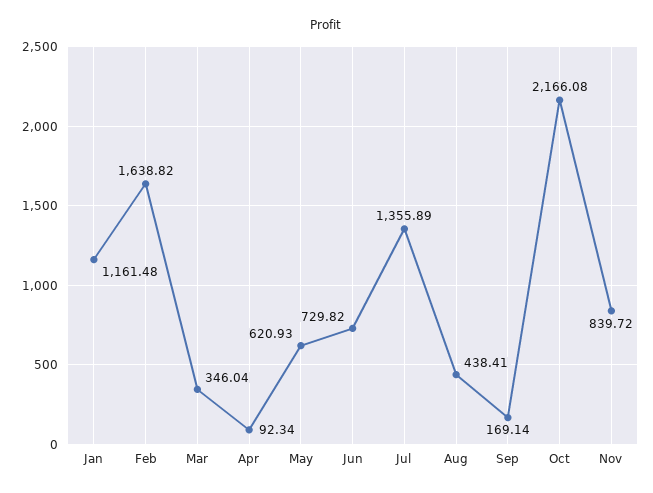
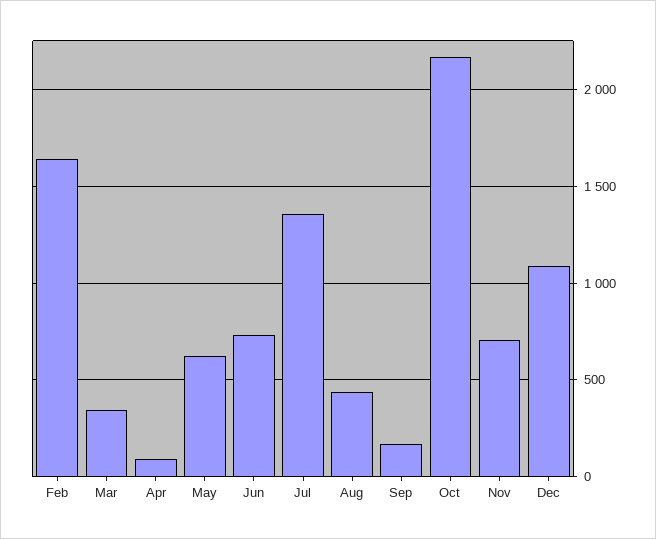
Jan: 1161.48 -> none
Nov: 839.72 -> 700
Dec: none -> 1100

